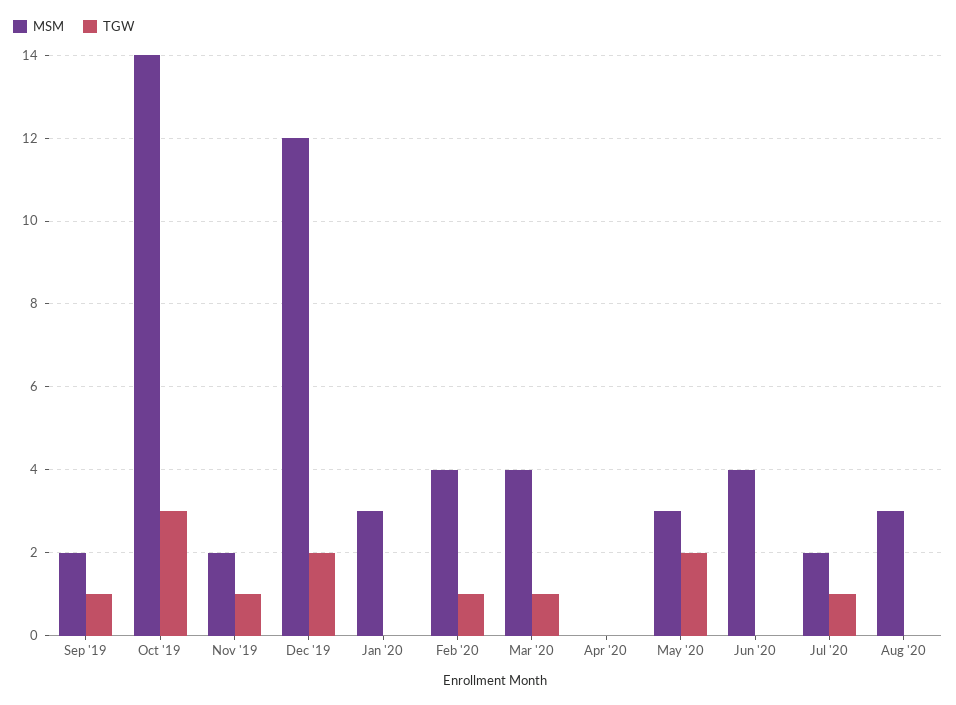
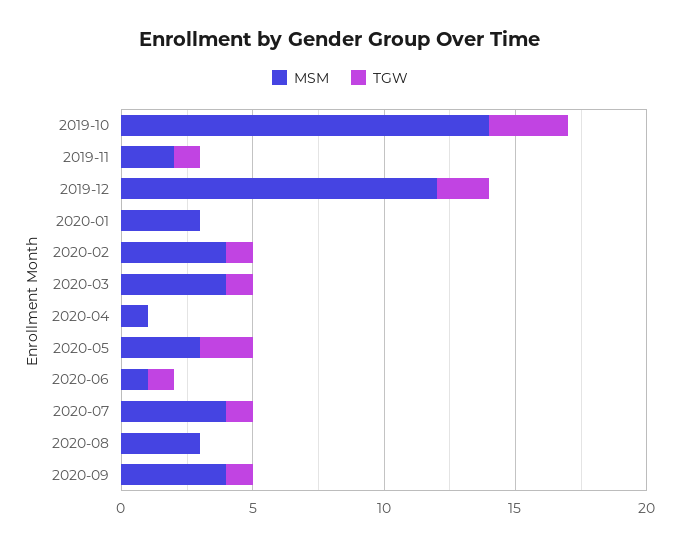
MSM, Sep '19: 2 -> none
TGW, Sep '19: 1 -> none
MSM, Apr '20: 0 -> 1
MSM, Jun '20: 4 -> 1
TGW, Jun '20: 0 -> 1
MSM, Jul '20: 2 -> 4
MSM, 2020-09: none -> 4
TGW, 2020-09: none -> 1

